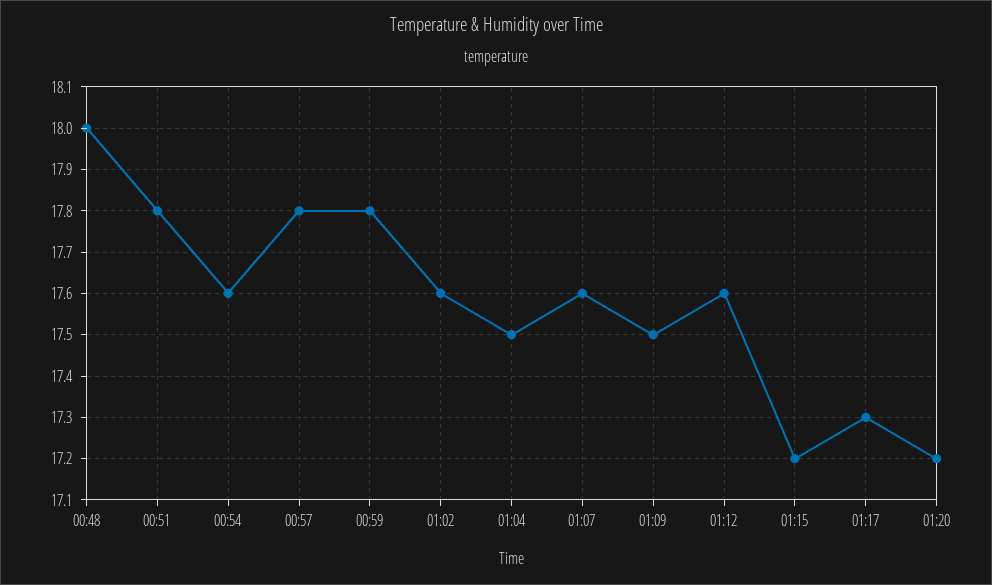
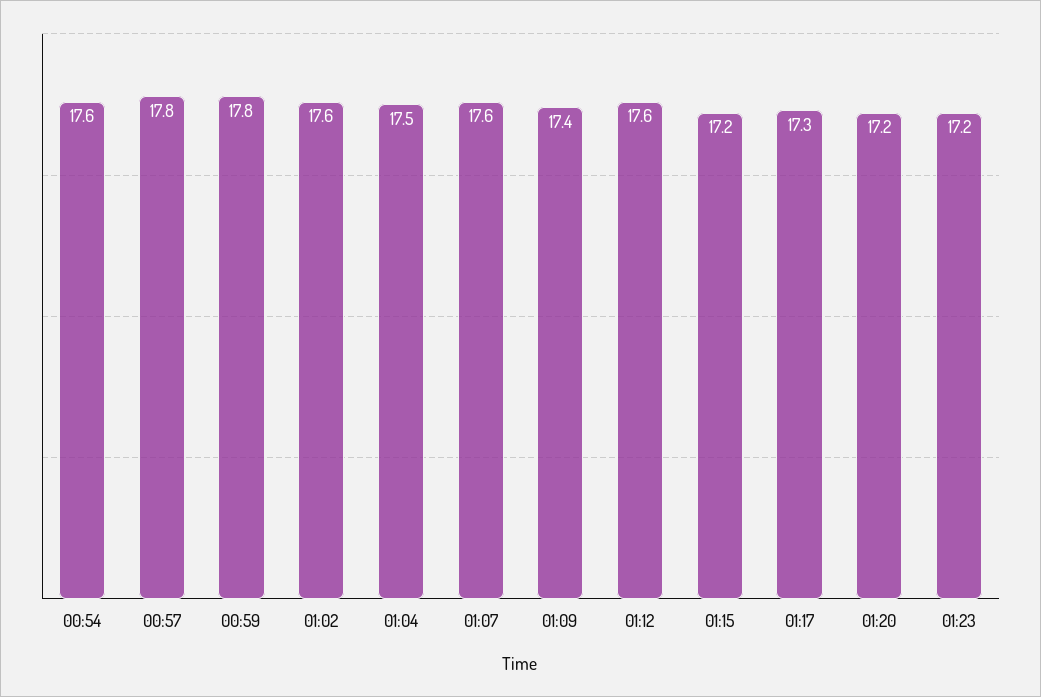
00:48: 18 -> none
00:51: 17.8 -> none
01:09: 17.5 -> 17.4
01:23: none -> 17.2

